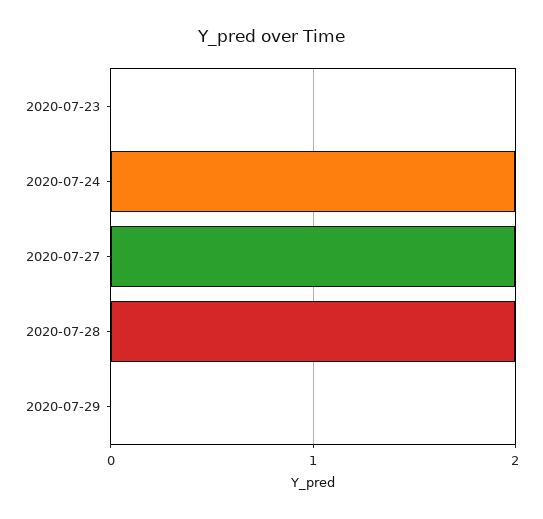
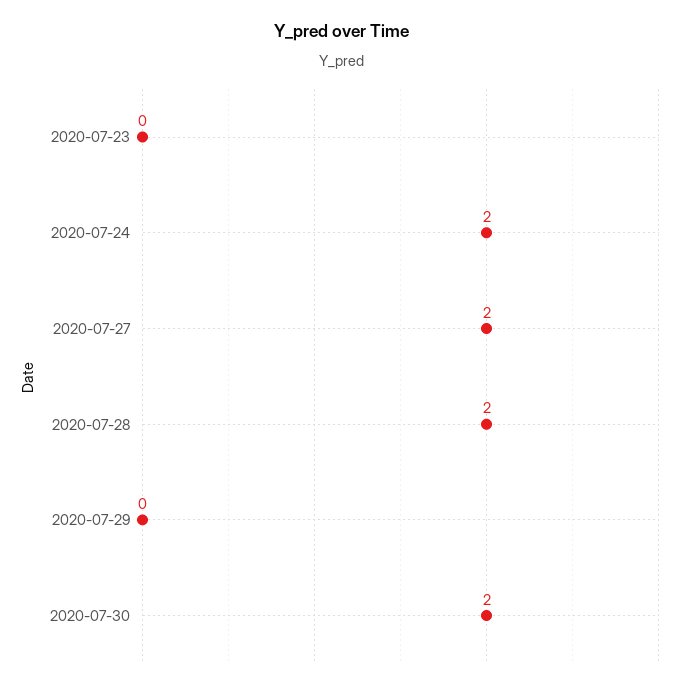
2020-07-30: none -> 2

